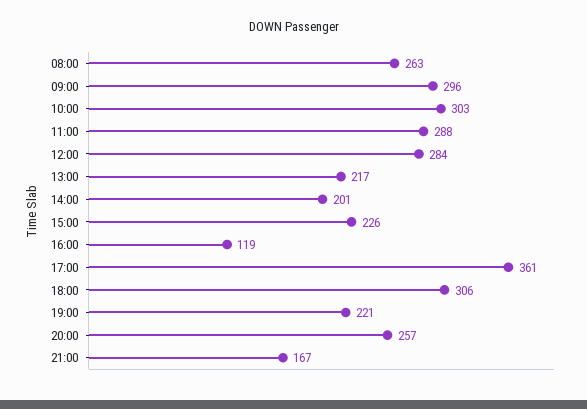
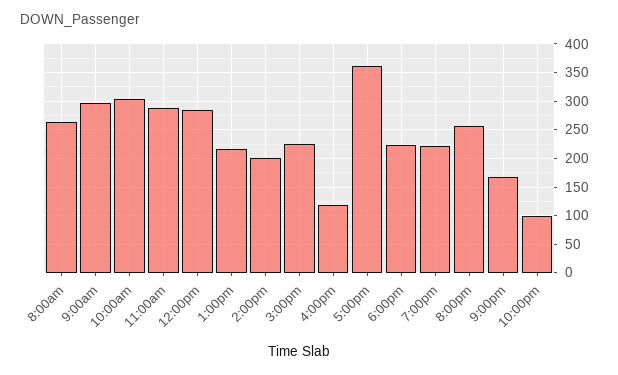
18:00: 306 -> 225
10:00pm: none -> 100

